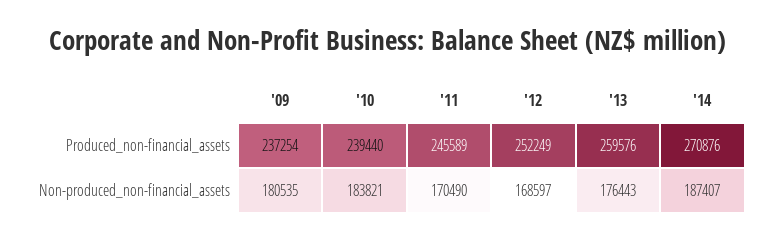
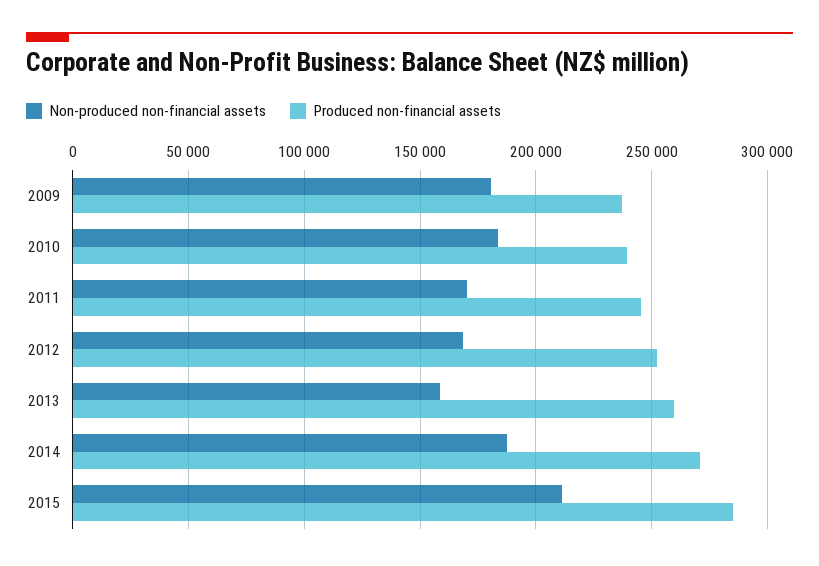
Non-produced_non-financial_assets, '13: 176443 -> 160000
Non-produced_non-financial_assets, 2015: none -> 210000
Produced_non-financial_assets, 2015: none -> 285000

